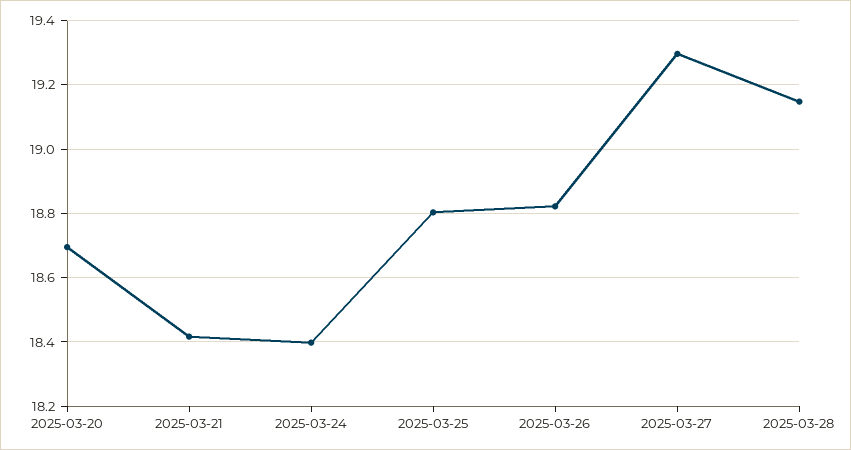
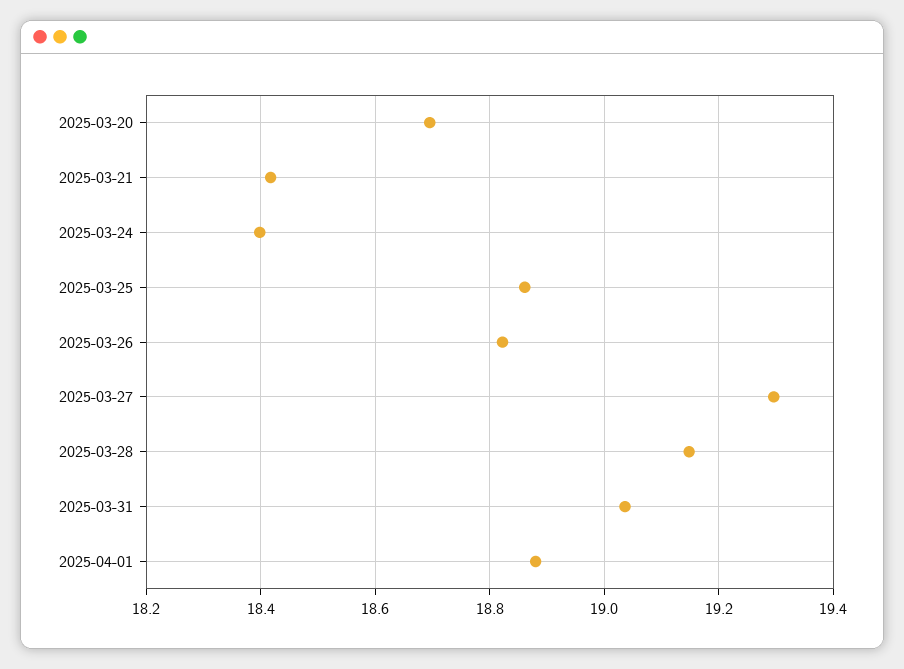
2025-03-25: 18.8 -> 18.86
2025-03-31: none -> 19.04
2025-04-01: none -> 18.88

